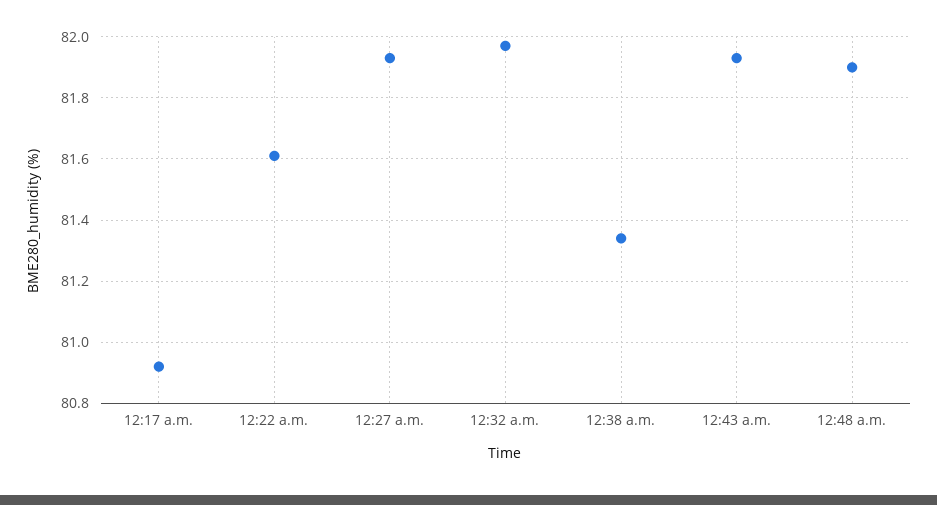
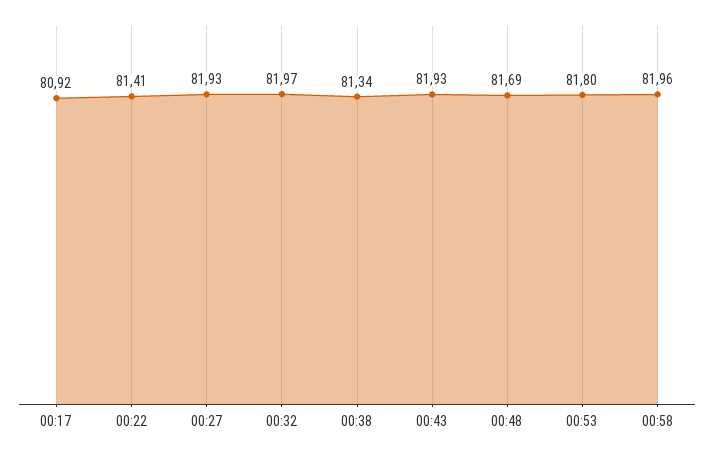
12:22 a.m.: 81.6 -> 81.41
12:48 a.m.: 81.9 -> 81.69
00:53: none -> 81.8
00:58: none -> 81.96

